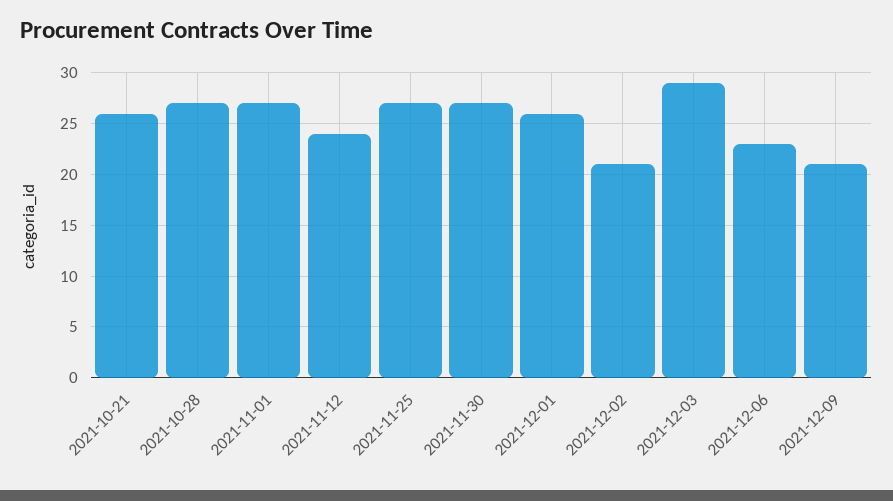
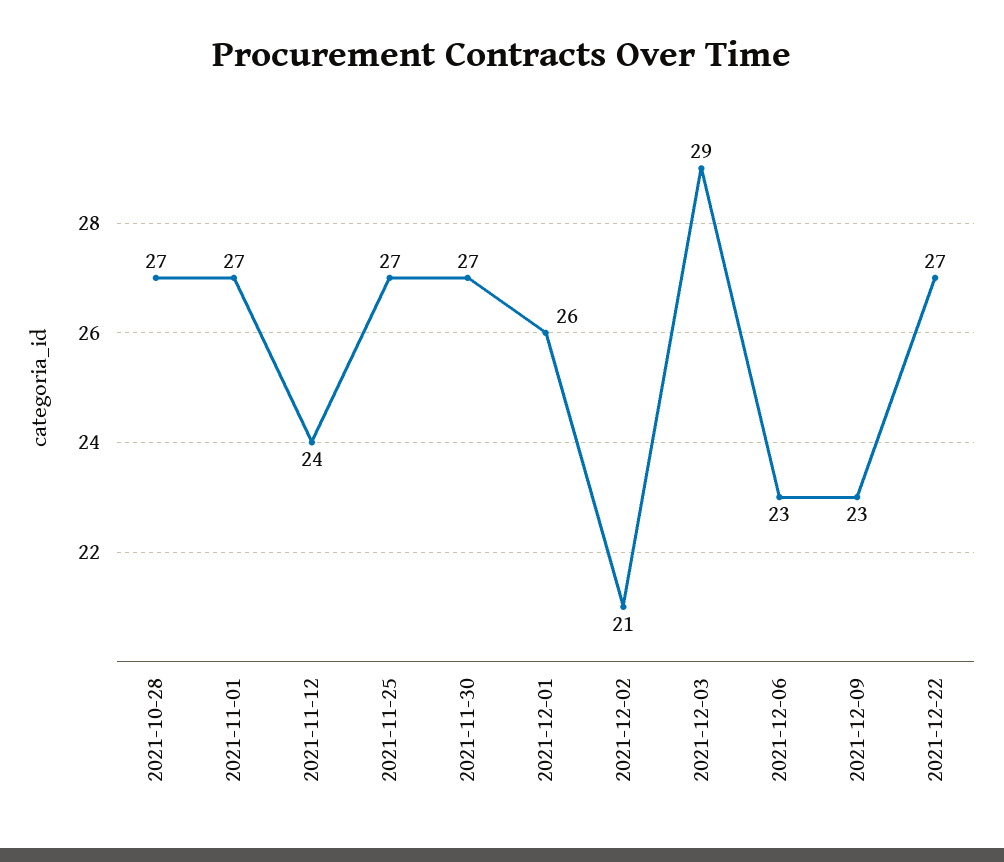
2021-10-21: 26 -> none
2021-12-09: 21 -> 23
2021-12-22: none -> 27

